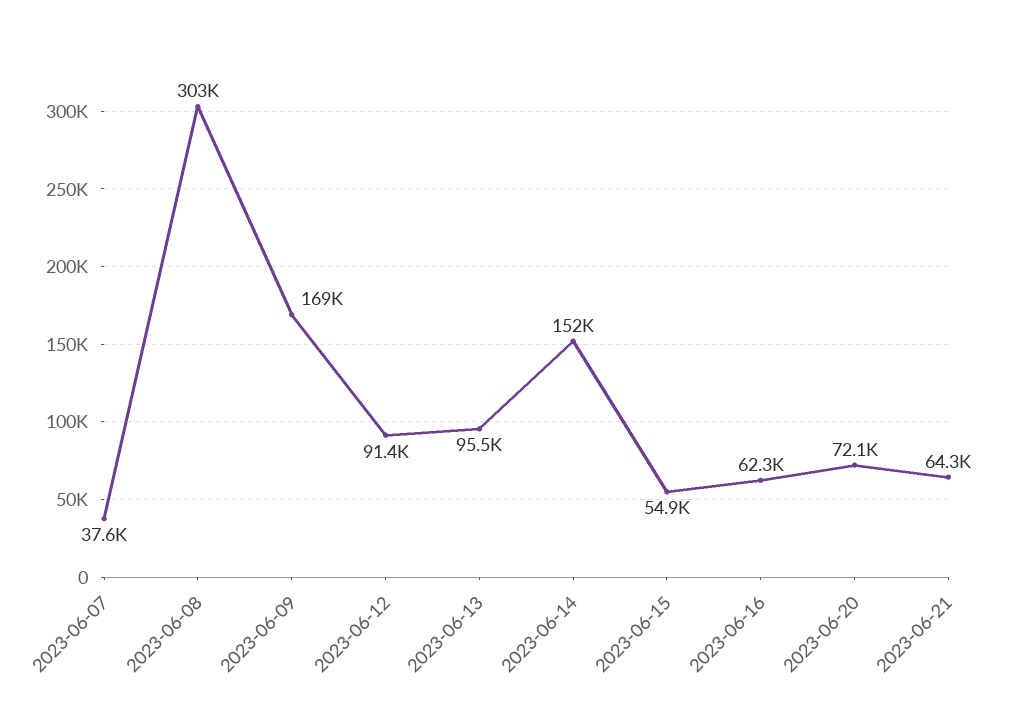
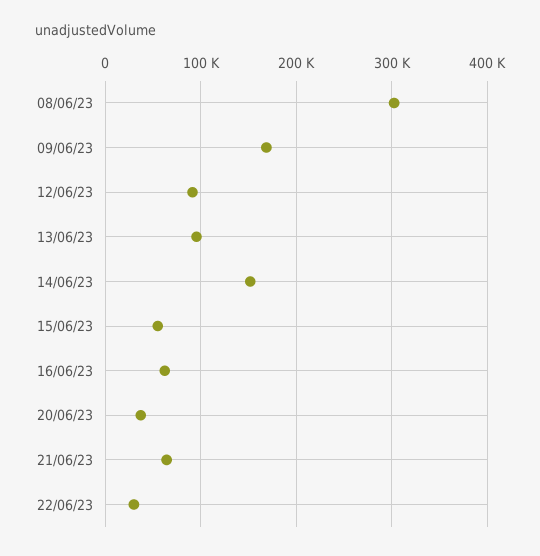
2023-06-07: 37600 -> none
2023-06-20: 72100 -> 40000
22/06/23: none -> 30000

